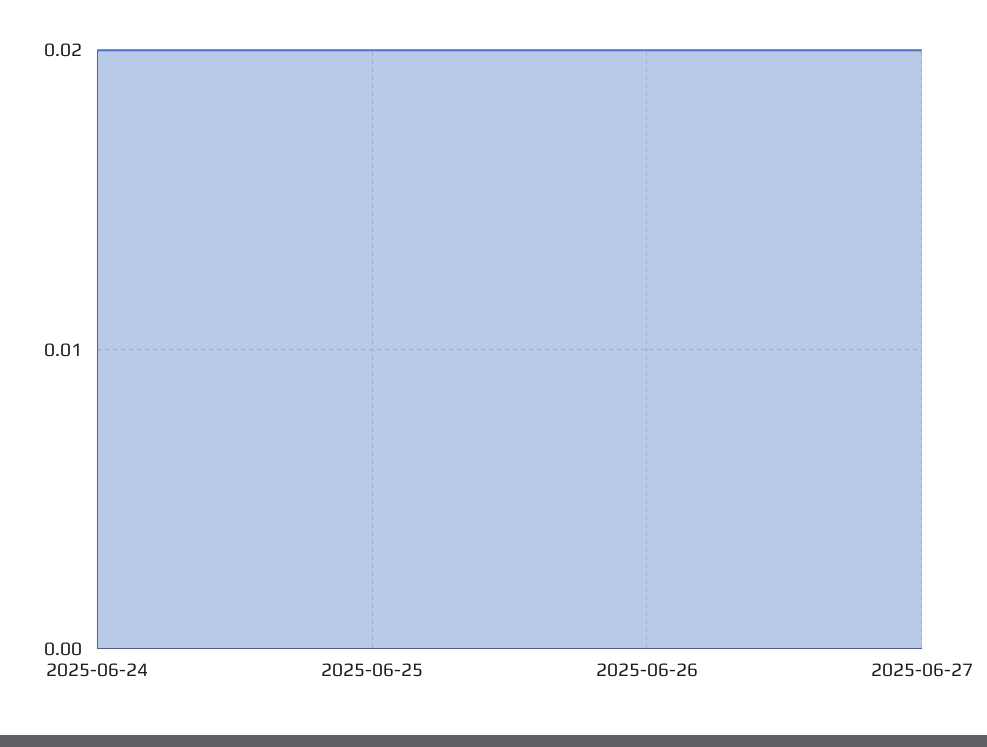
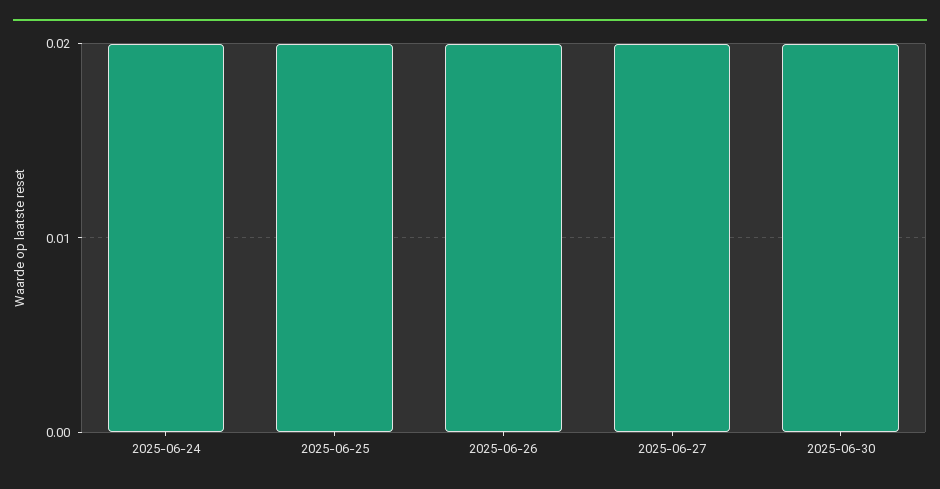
2025-06-30: none -> 0.02

